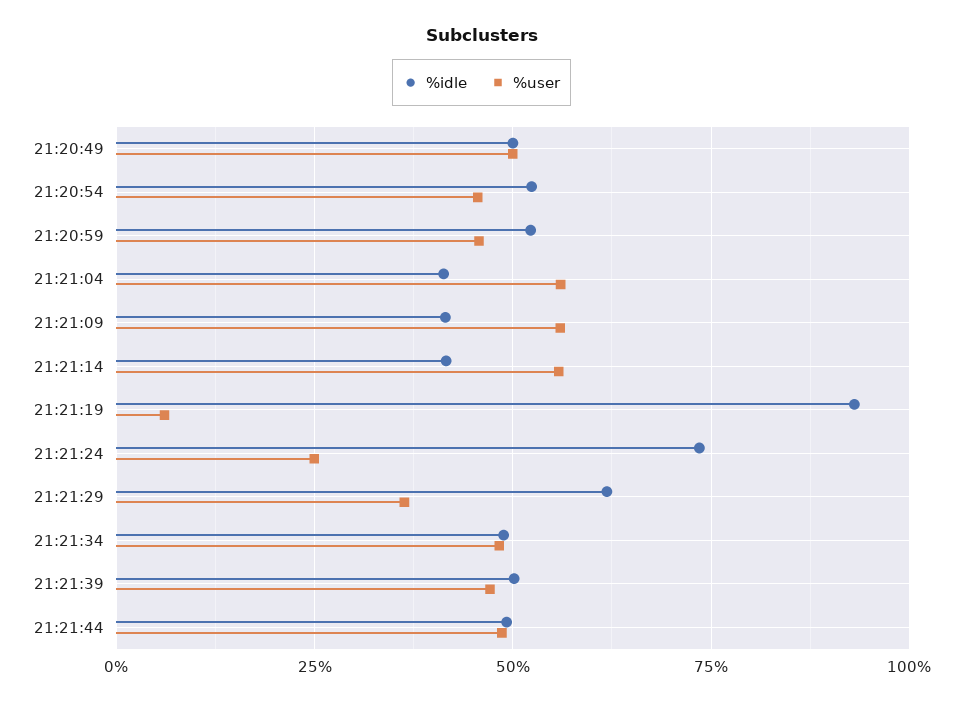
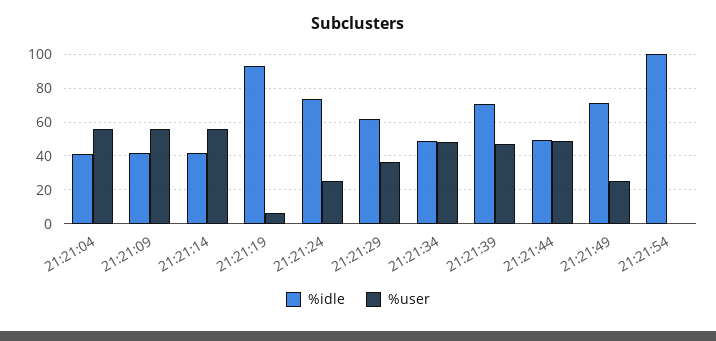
%idle, 21:20:49: 50 -> none
%user, 21:20:49: 50 -> none
%idle, 21:20:54: 52.5 -> none
%user, 21:20:54: 45 -> none
%idle, 21:20:59: 52.5 -> none
%user, 21:20:59: 45 -> none
%idle, 21:21:39: 50 -> 70
%idle, 21:21:49: none -> 70
%user, 21:21:49: none -> 25
%idle, 21:21:54: none -> 100
%user, 21:21:54: none -> 0

